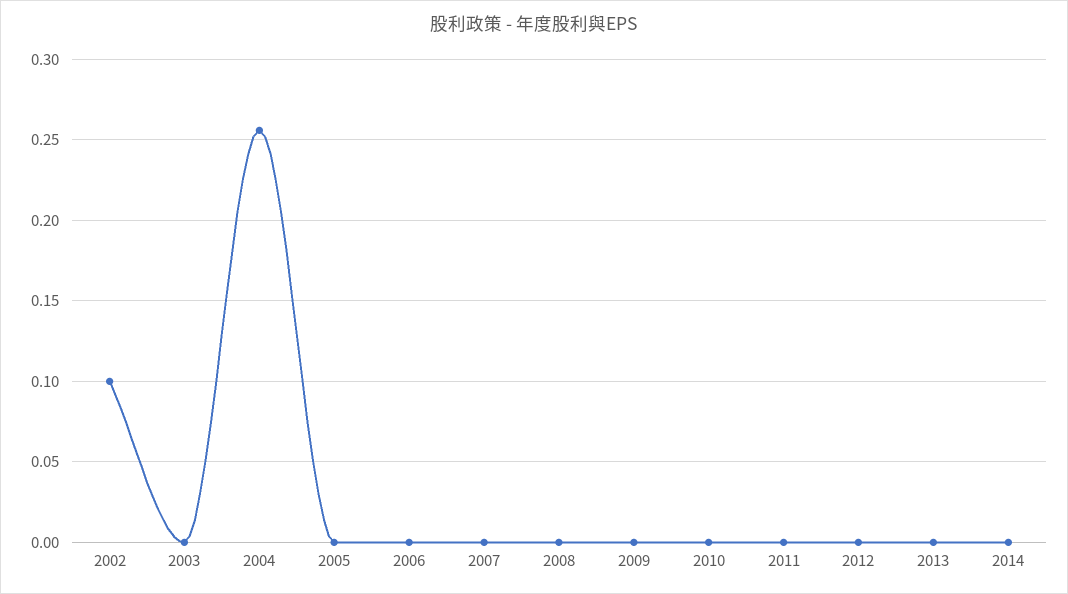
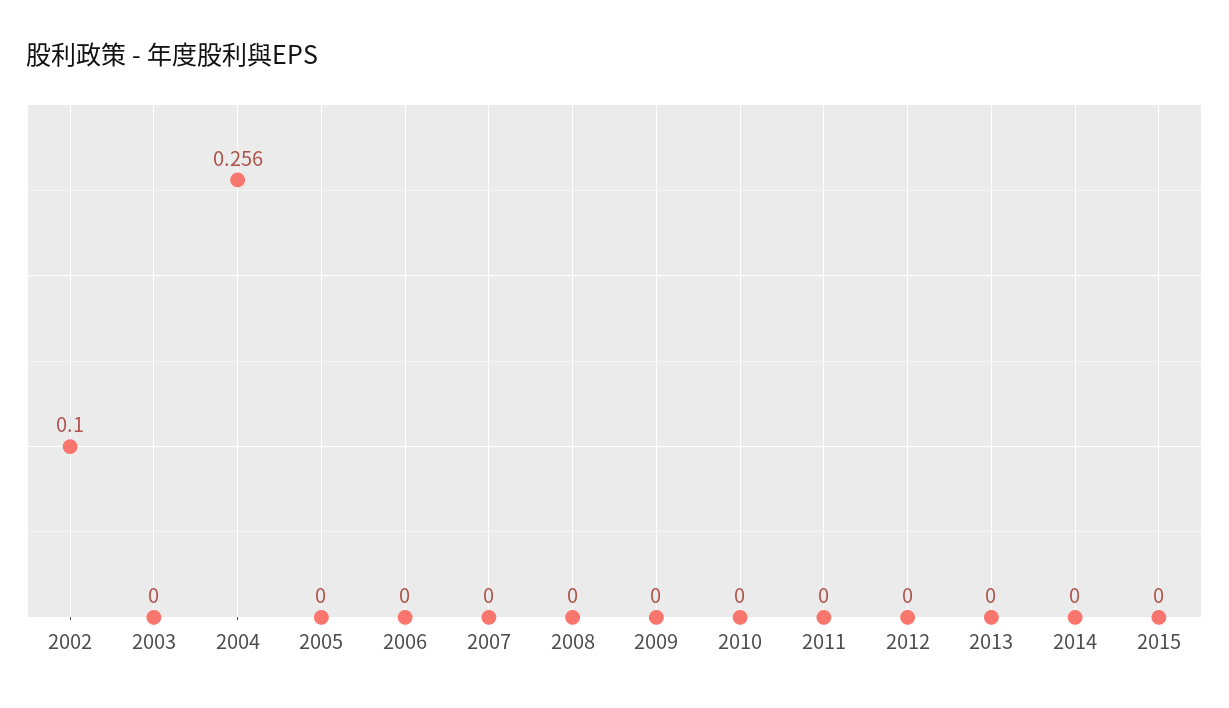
2015: none -> 0

